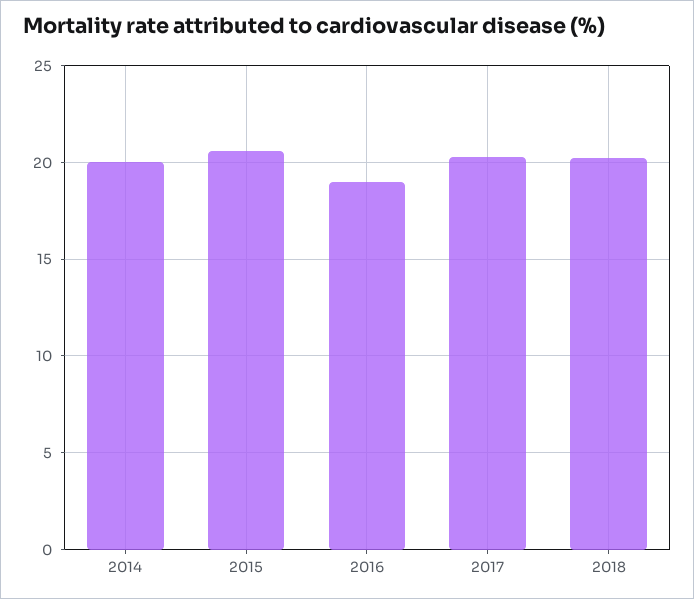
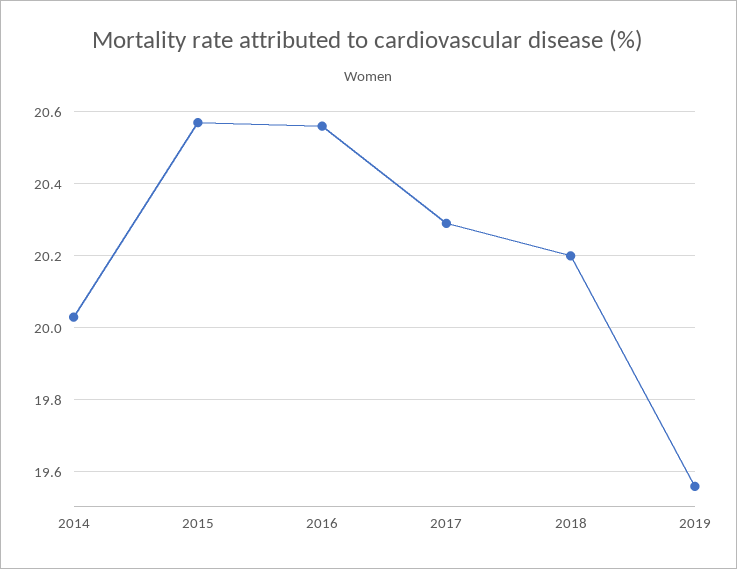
2016: 19 -> 20.55
2019: none -> 19.55

